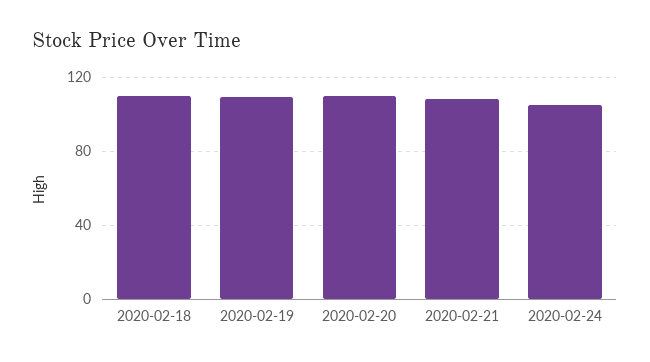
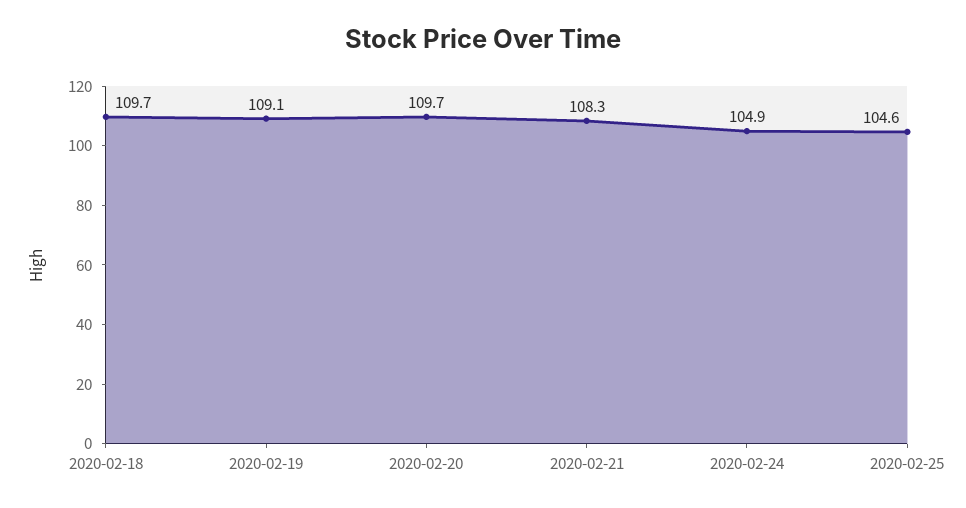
2020-02-25: none -> 104.6

